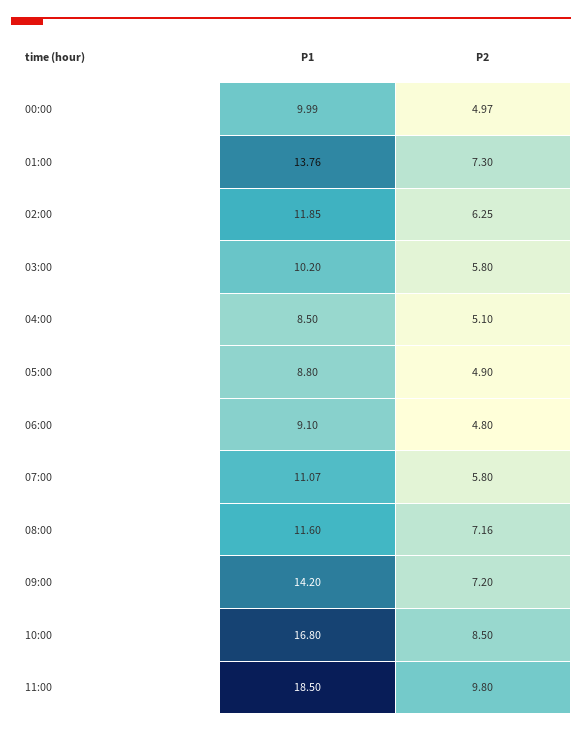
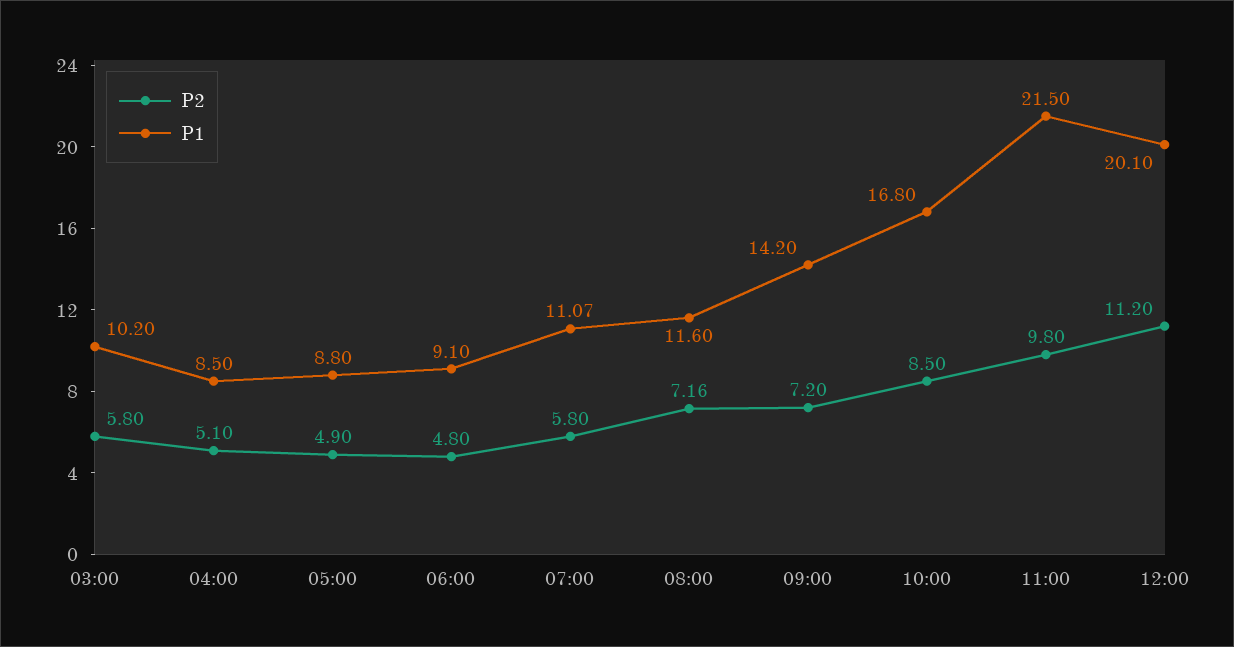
P1, 00:00: 9.99 -> none
P2, 00:00: 4.97 -> none
P1, 01:00: 13.76 -> none
P2, 01:00: 7.3 -> none
P1, 02:00: 11.85 -> none
P2, 02:00: 6.25 -> none
P1, 11:00: 18.5 -> 21.5
P2, 12:00: none -> 11.2
P1, 12:00: none -> 20.1

